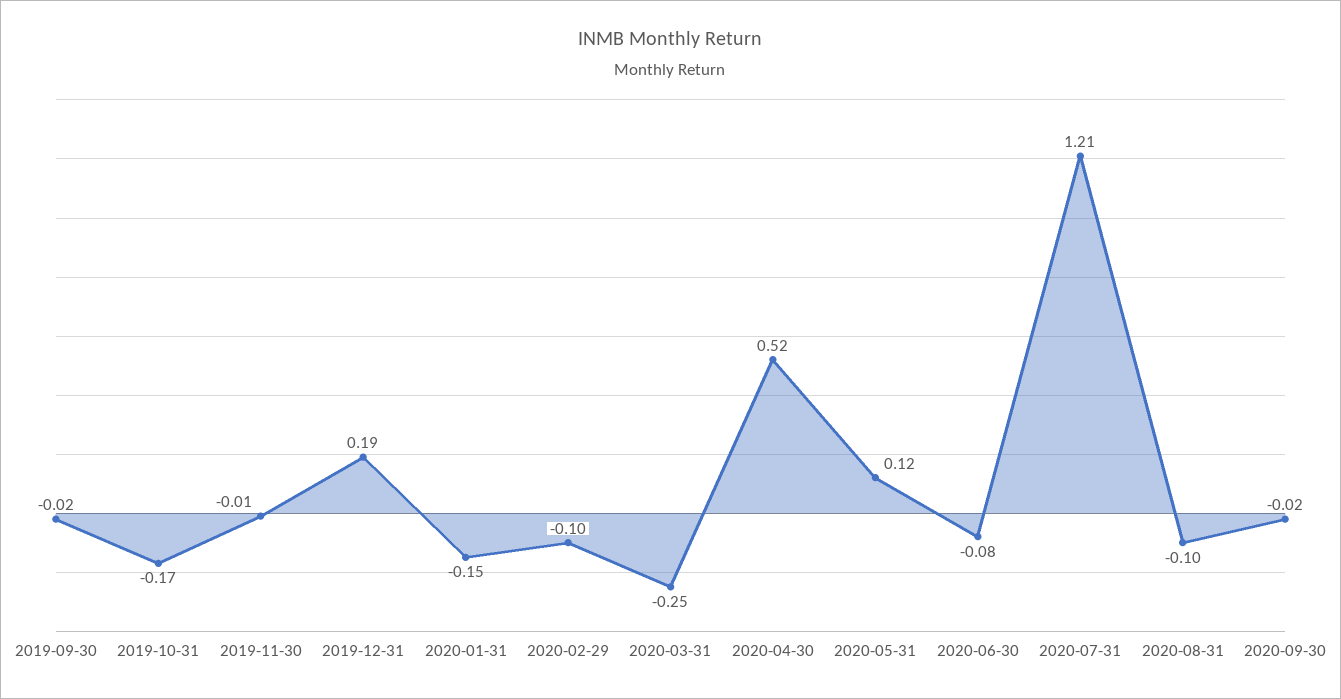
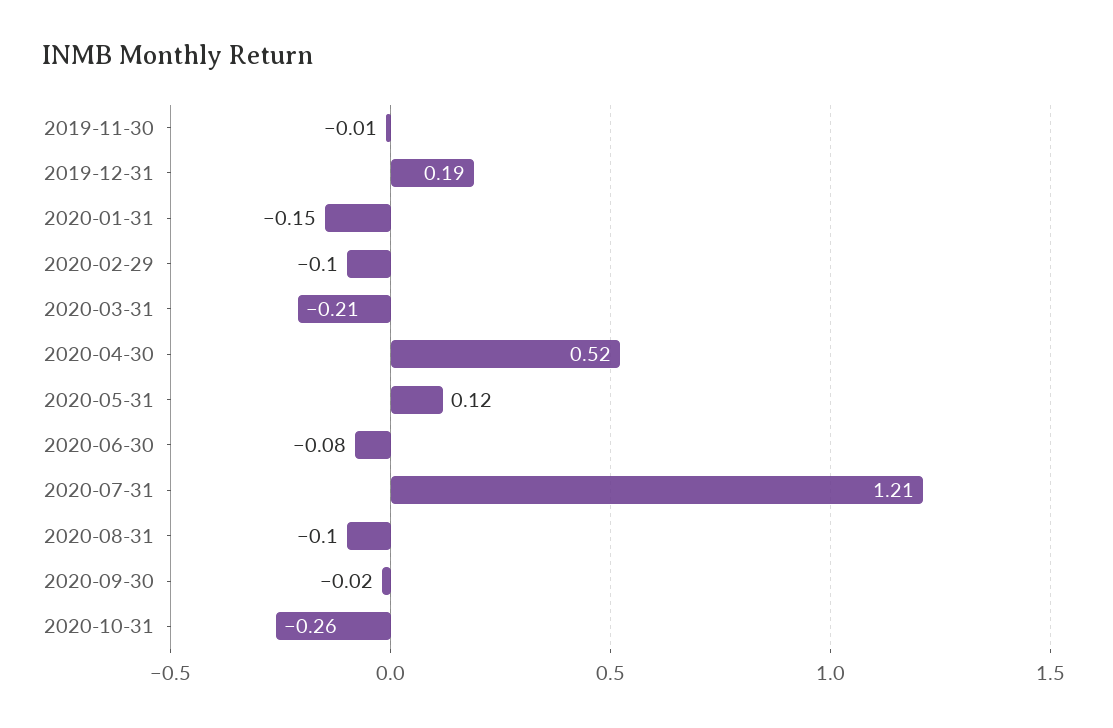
2019-09-30: -0.02 -> none
2019-10-31: -0.17 -> none
2020-03-31: -0.25 -> -0.21
2020-10-31: none -> -0.26

